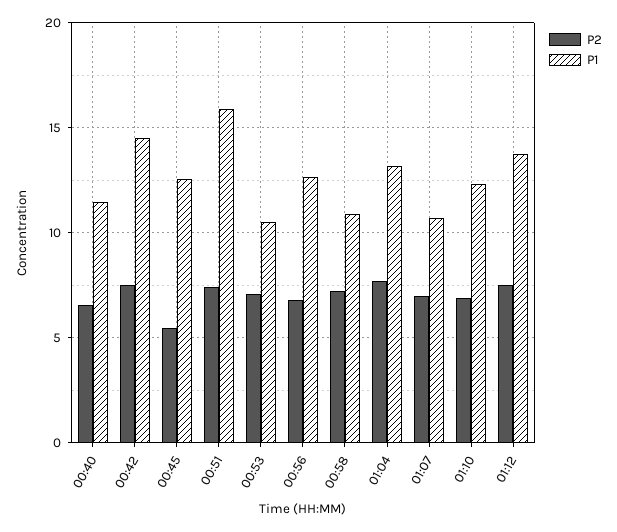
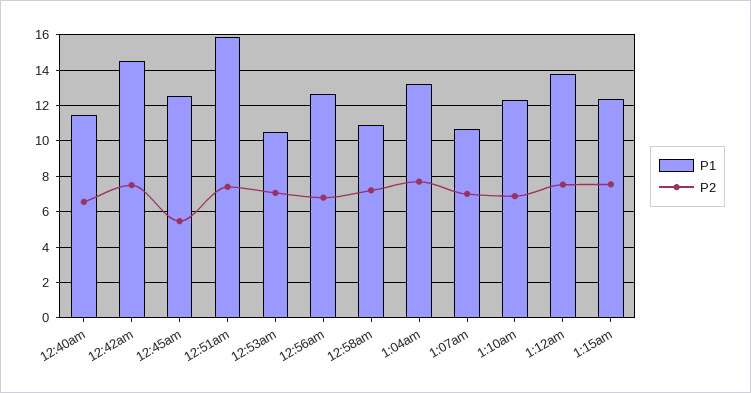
P1, 1:15am: none -> 12.5
P2, 1:15am: none -> 7.5

